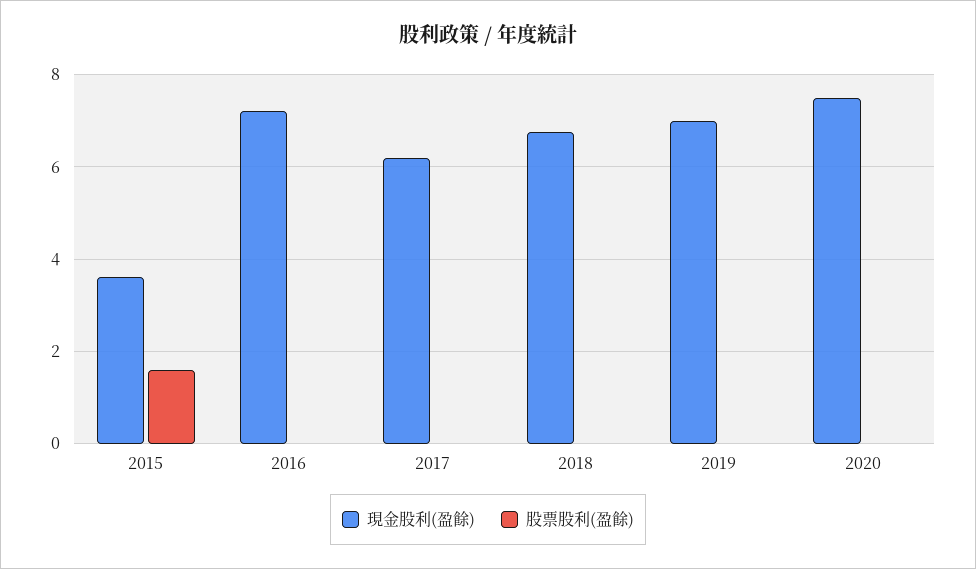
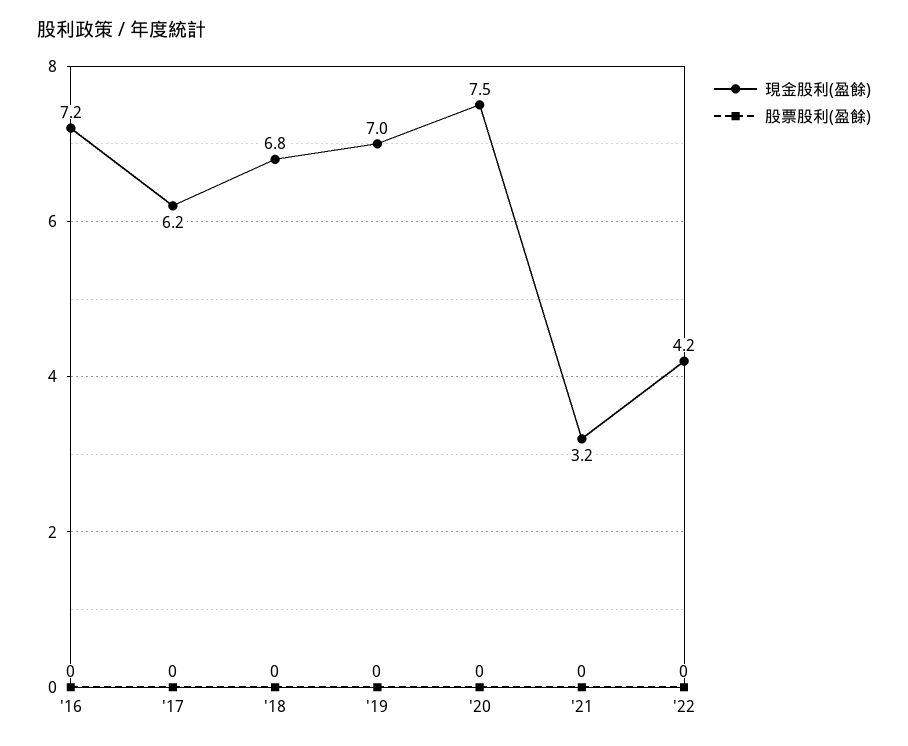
現金股利(盈餘), 2015: 3.6 -> none
股票股利(盈餘), 2015: 1.6 -> none
現金股利(盈餘), '21: none -> 3.2
股票股利(盈餘), '21: none -> 0
現金股利(盈餘), '22: none -> 4.2
股票股利(盈餘), '22: none -> 0

